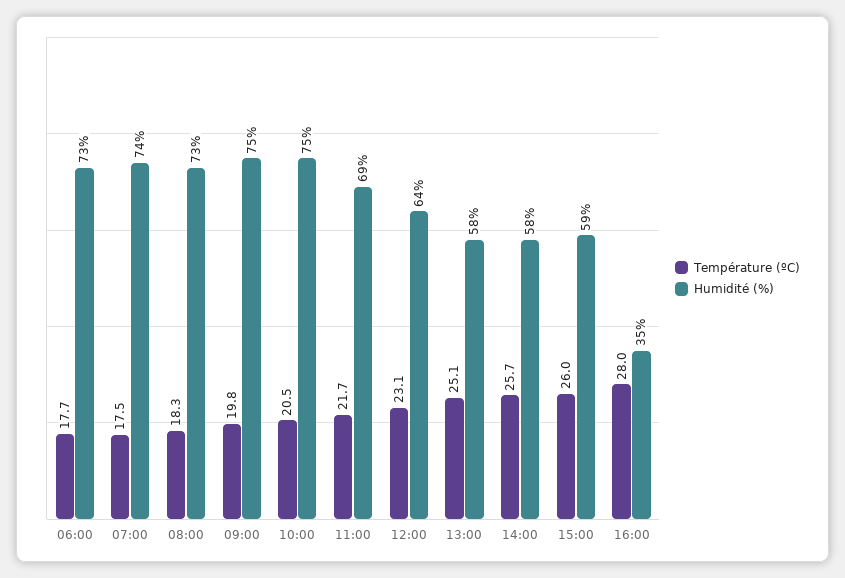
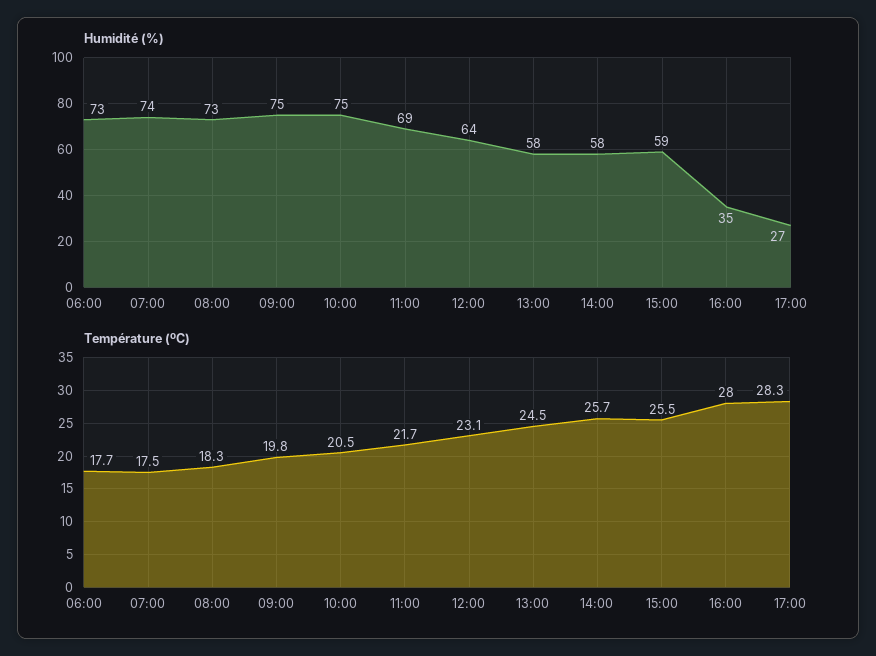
Température (ºC), 13:00: 25.1 -> 24.5
Température (ºC), 15:00: 26 -> 25.5
Humidité (%), 17:00: none -> 27
Température (ºC), 17:00: none -> 28.3

